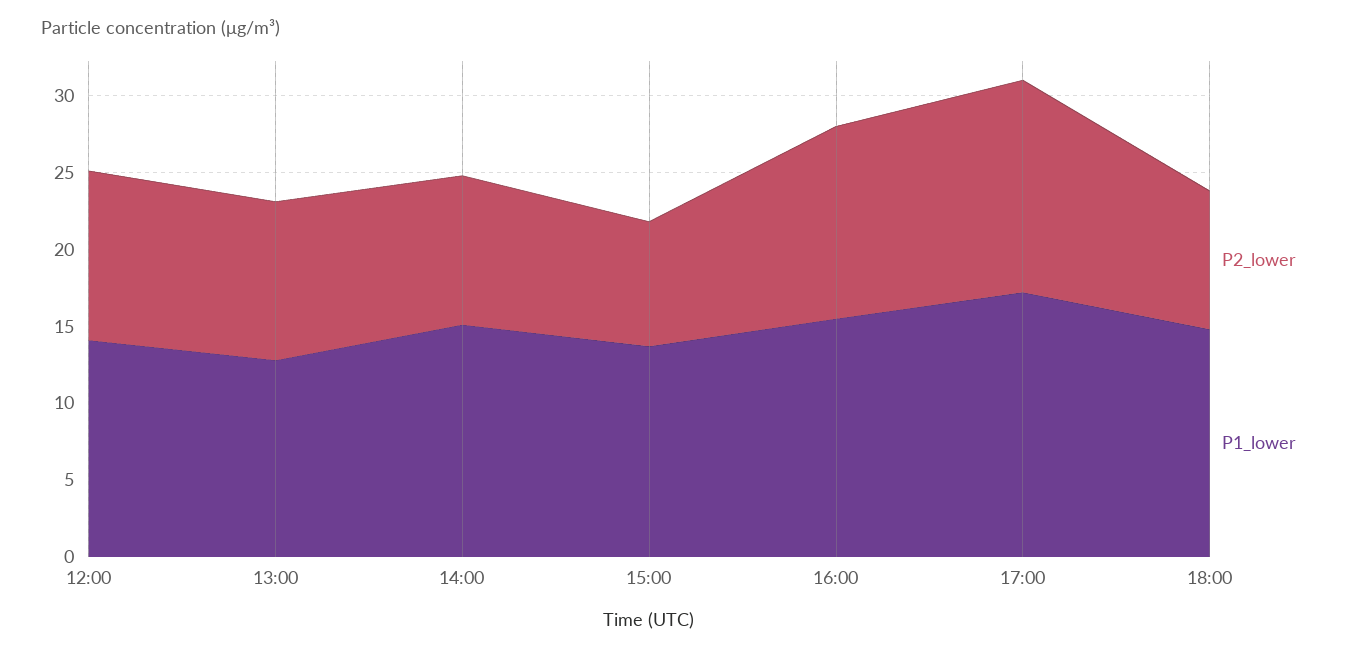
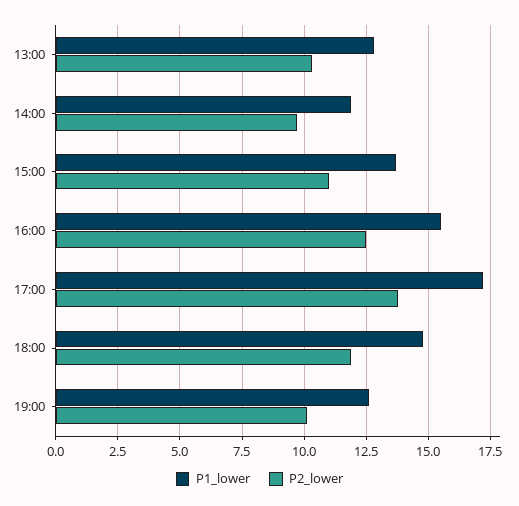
P2_lower, 12:00: 11 -> none
P1_lower, 12:00: 14 -> none
P1_lower, 14:00: 15 -> 12
P2_lower, 15:00: 8 -> 11
P2_lower, 18:00: 9 -> 12
P1_lower, 19:00: none -> 12.5
P2_lower, 19:00: none -> 10

